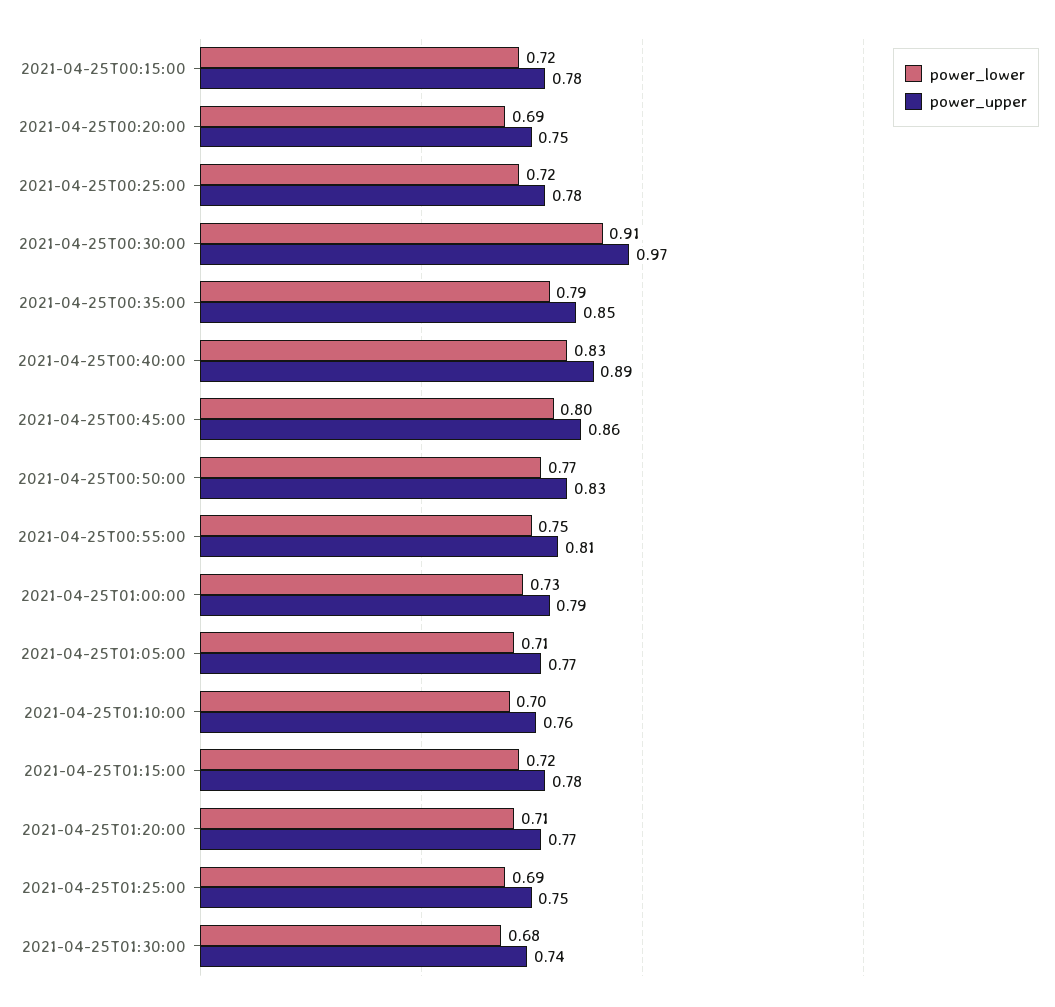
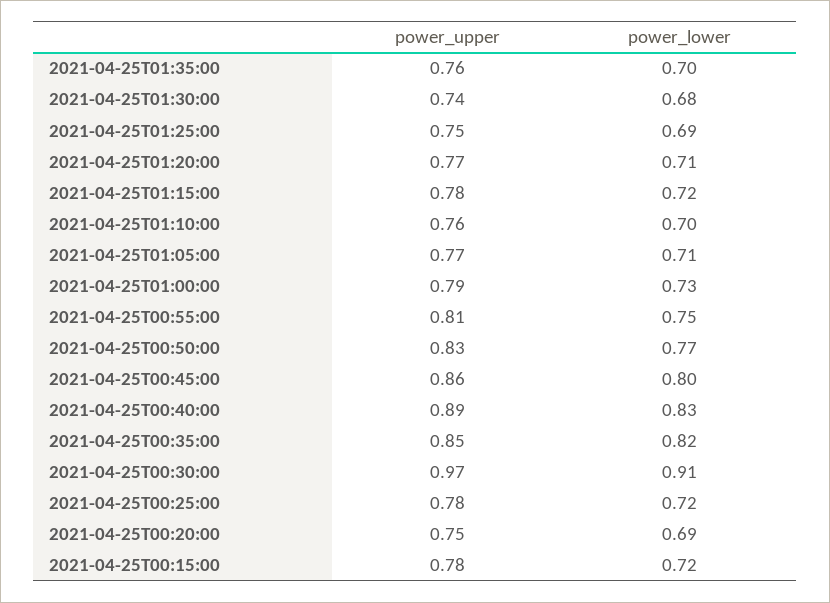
power_lower, 2021-04-25T00:35:00: 0.79 -> 0.82
power_upper, 2021-04-25T01:35:00: none -> 0.76
power_lower, 2021-04-25T01:35:00: none -> 0.7

